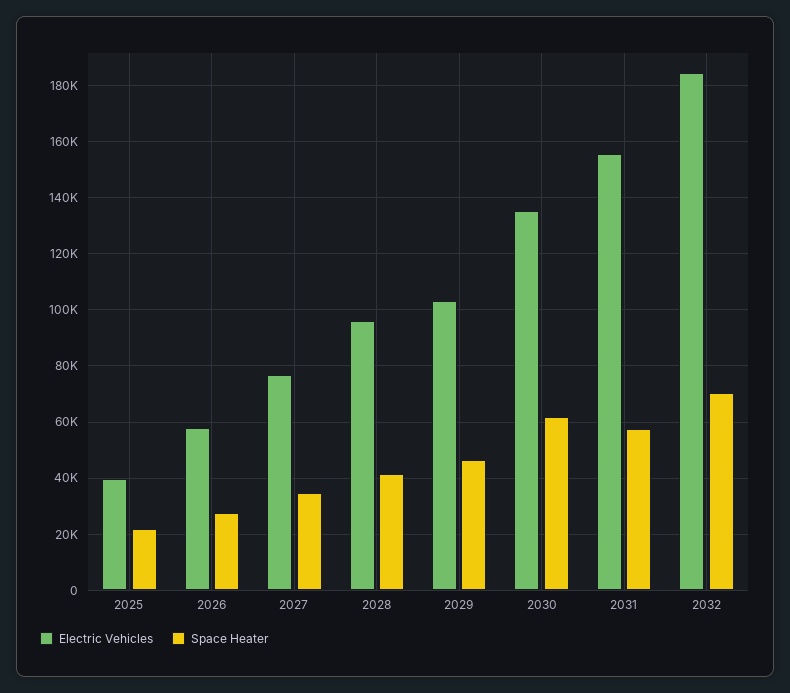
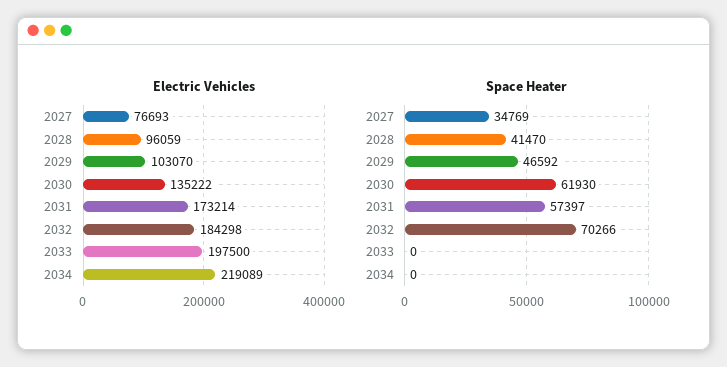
Electric Vehicles, 2025: 40000 -> none
Space Heater, 2025: 22500 -> none
Electric Vehicles, 2026: 57500 -> none
Space Heater, 2026: 27500 -> none
Electric Vehicles, 2031: 155000 -> 173214
Electric Vehicles, 2033: none -> 197500
Electric Vehicles, 2034: none -> 219089
Space Heater, 2033: none -> 0
Space Heater, 2034: none -> 0

